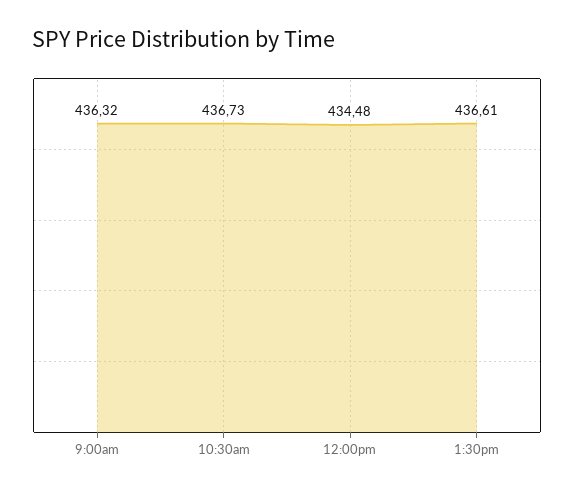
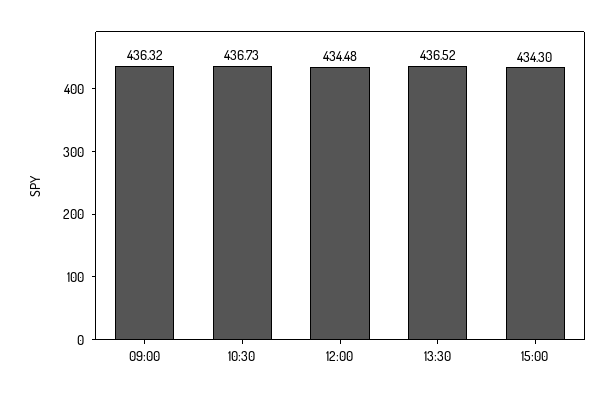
1:30pm: 436.61 -> 436.52
15:00: none -> 434.3

